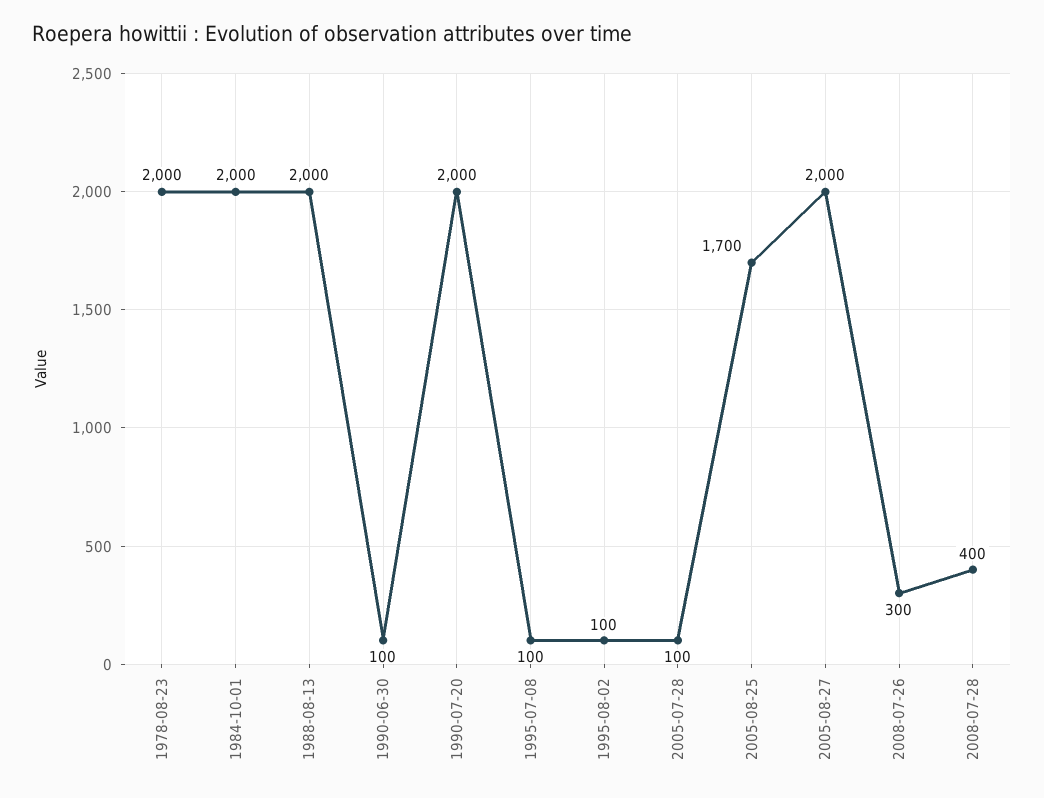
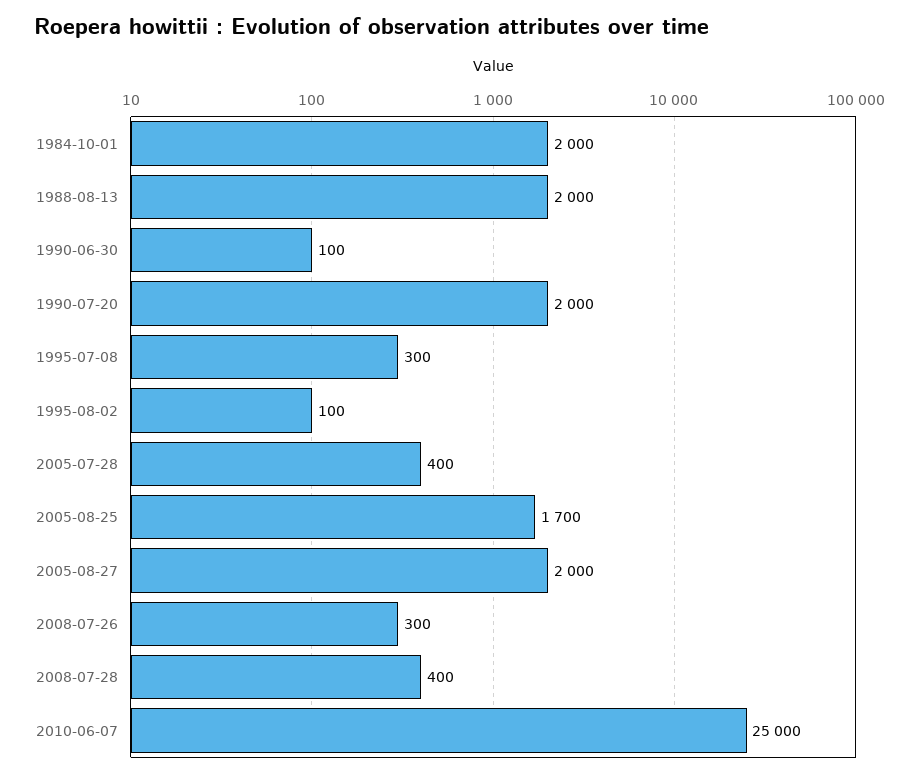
1978-08-23: 2000 -> none
1995-07-08: 100 -> 300
2005-07-28: 100 -> 400
2010-06-07: none -> 25000

